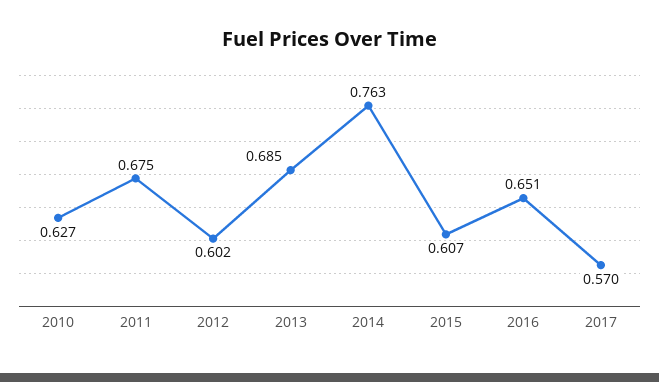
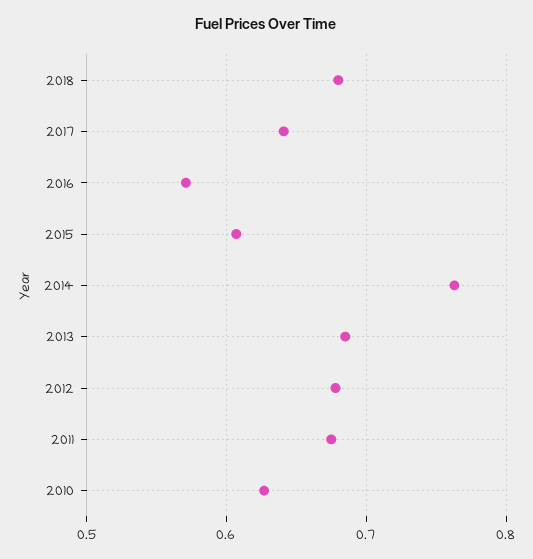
2012: 0.602 -> 0.68
2016: 0.651 -> 0.57
2017: 0.57 -> 0.64
2018: none -> 0.68

